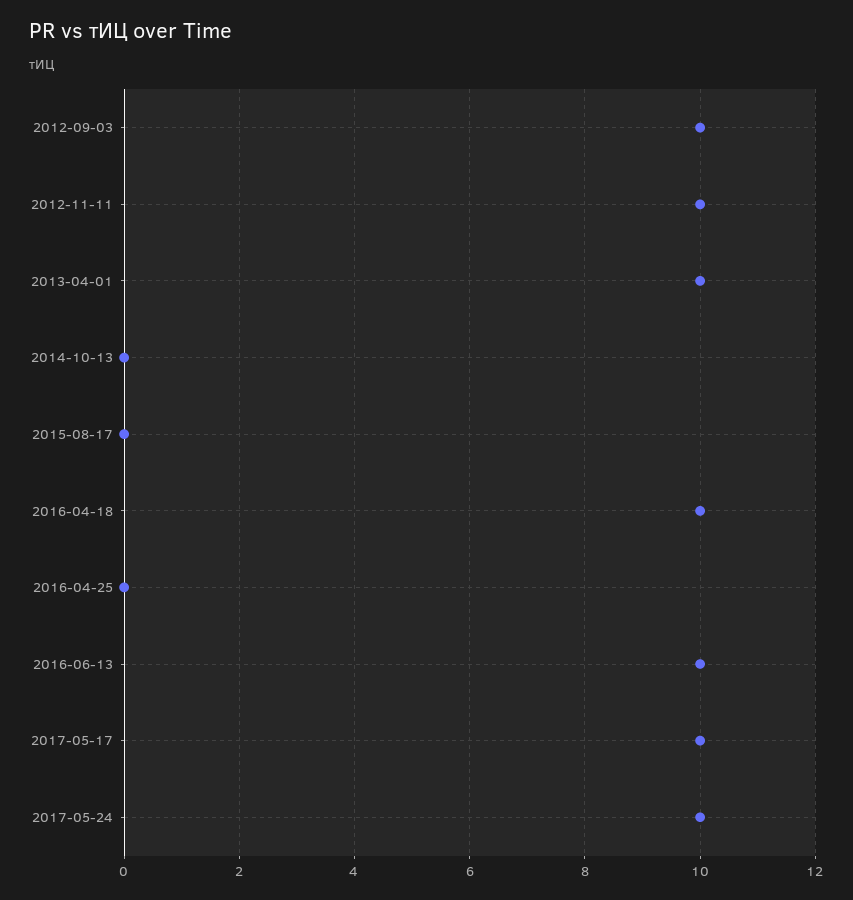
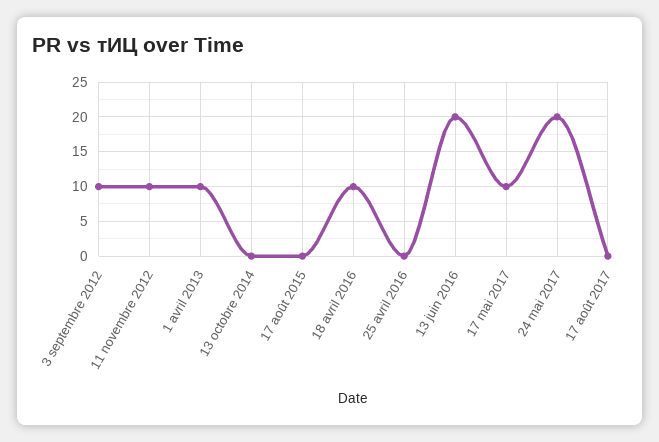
2016-06-13: 10 -> 20
2017-05-24: 10 -> 20
17 août 2017: none -> 0

